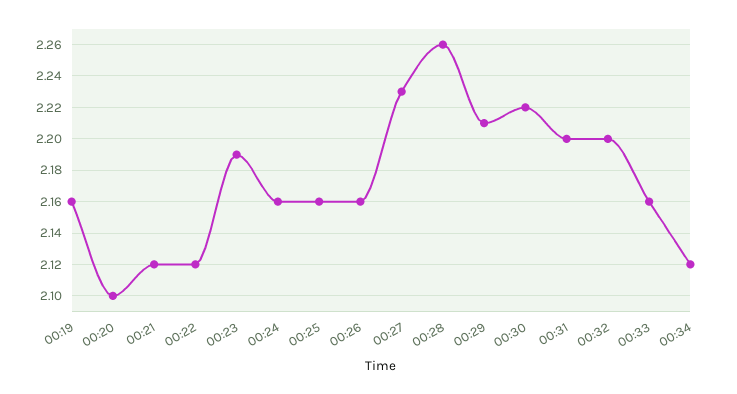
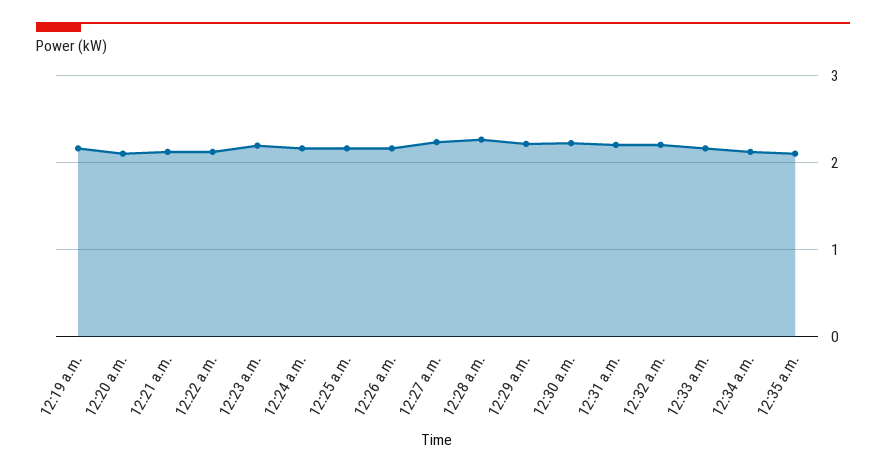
12:35 a.m.: none -> 2.1

